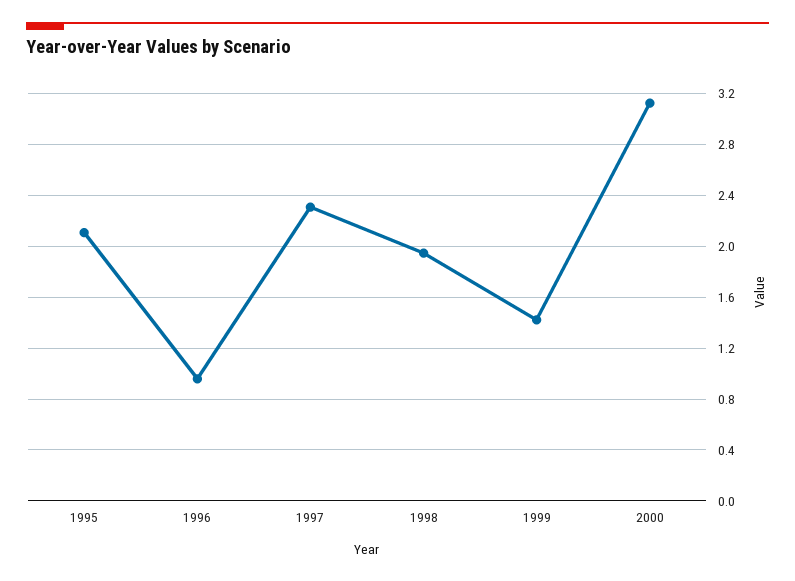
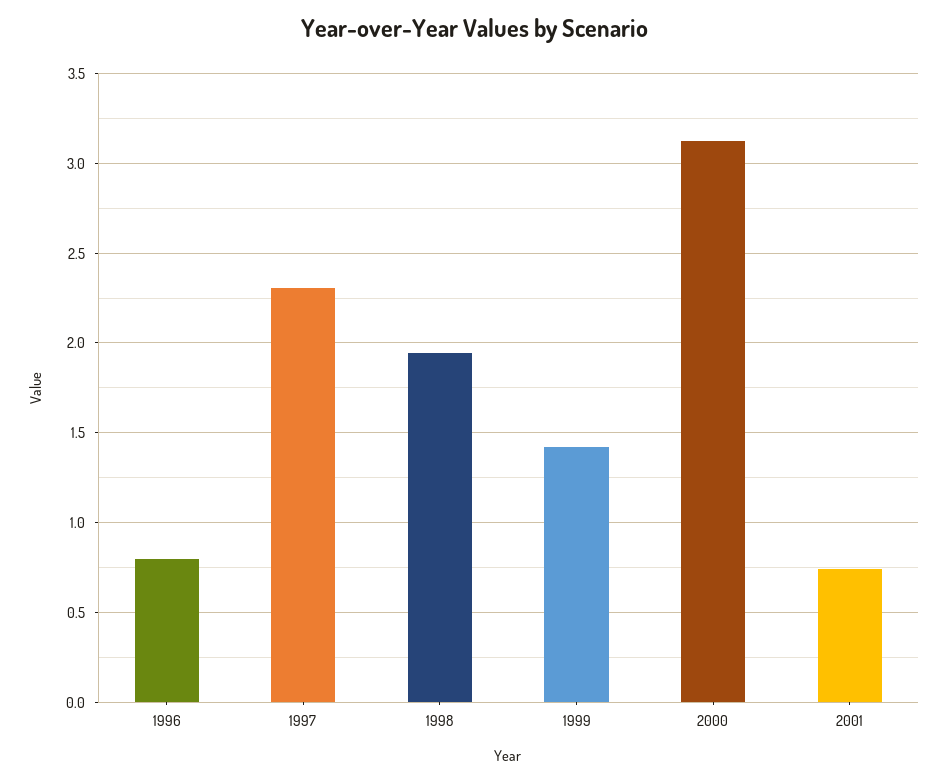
1995: 2.1 -> none
1996: 0.95 -> 0.8
2001: none -> 0.75

